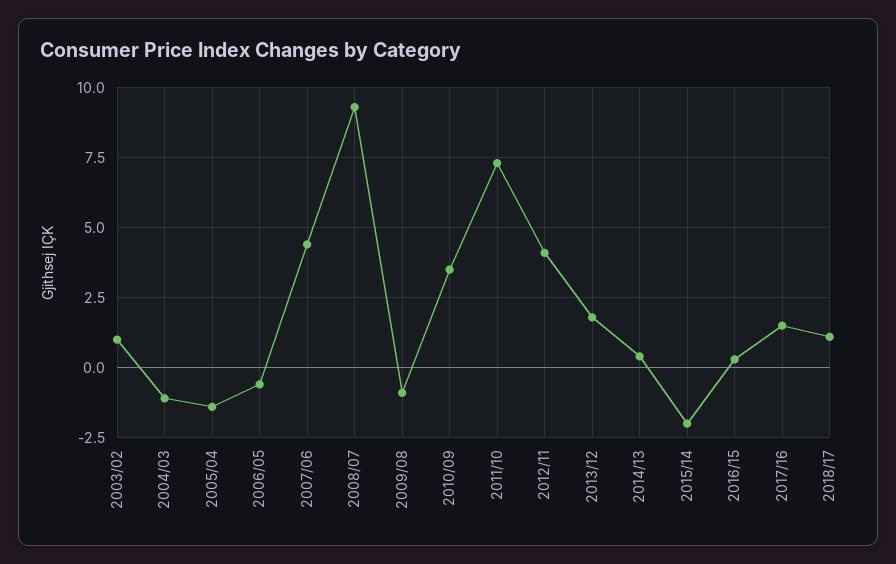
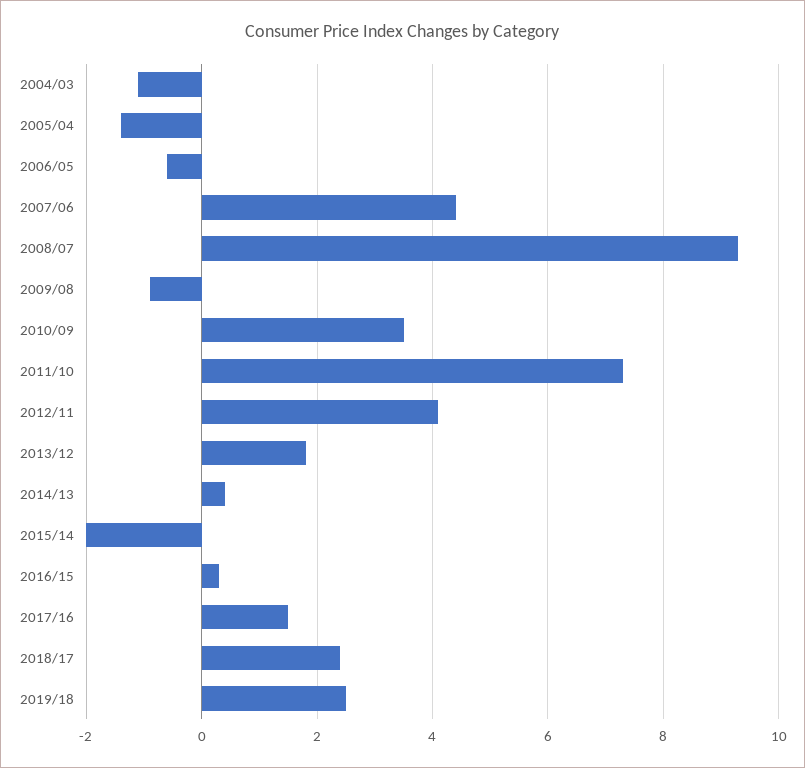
2003/02: 1 -> none
2018/17: 1 -> 2.5
2019/18: none -> 2.5

